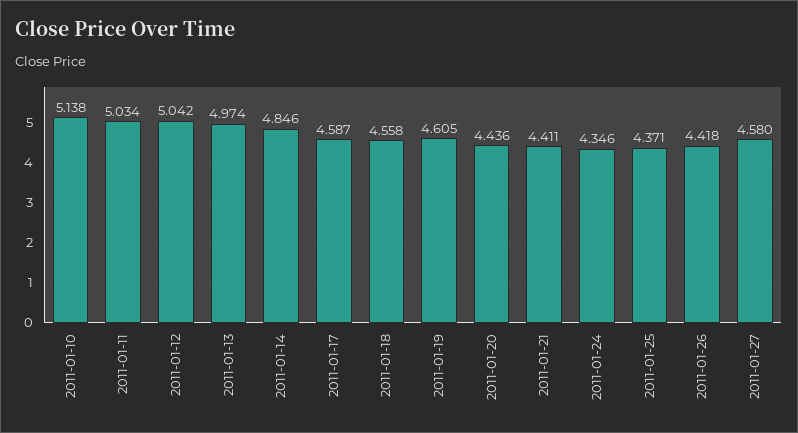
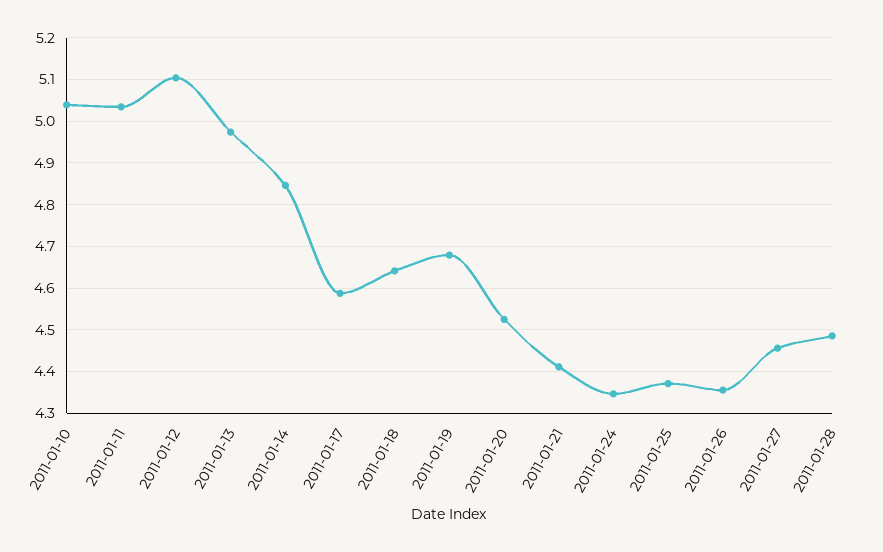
2011-01-10: 5.138 -> 5.04
2011-01-12: 5.042 -> 5.1
2011-01-18: 4.558 -> 4.64
2011-01-19: 4.605 -> 4.68
2011-01-20: 4.436 -> 4.52
2011-01-26: 4.418 -> 4.36
2011-01-27: 4.58 -> 4.46
2011-01-28: none -> 4.48

